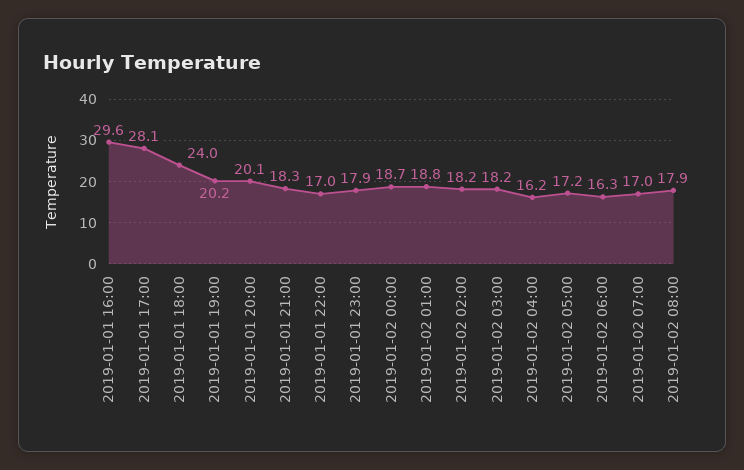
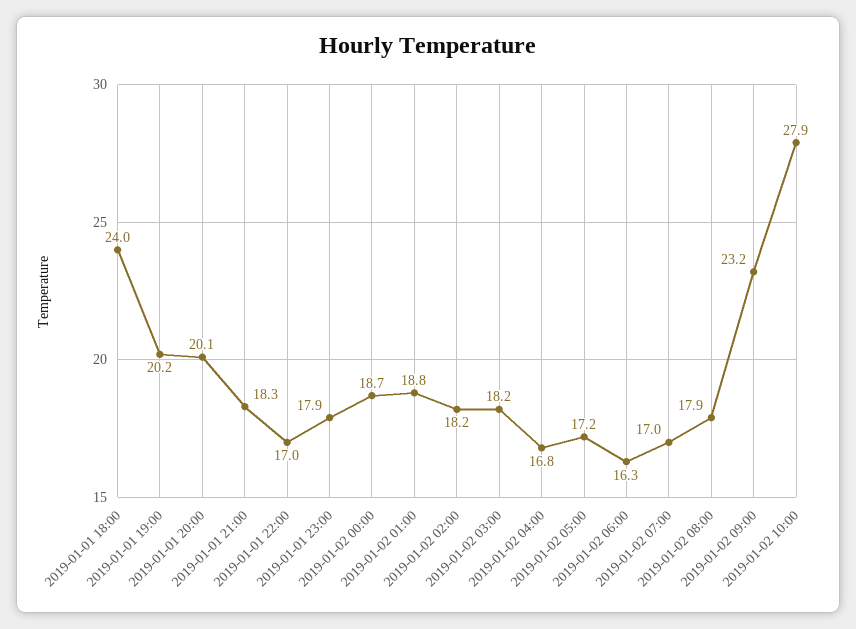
2019-01-01 16:00: 29.6 -> none
2019-01-01 17:00: 28.1 -> none
2019-01-02 04:00: 16.2 -> 16.8
2019-01-02 09:00: none -> 23.2
2019-01-02 10:00: none -> 27.9

